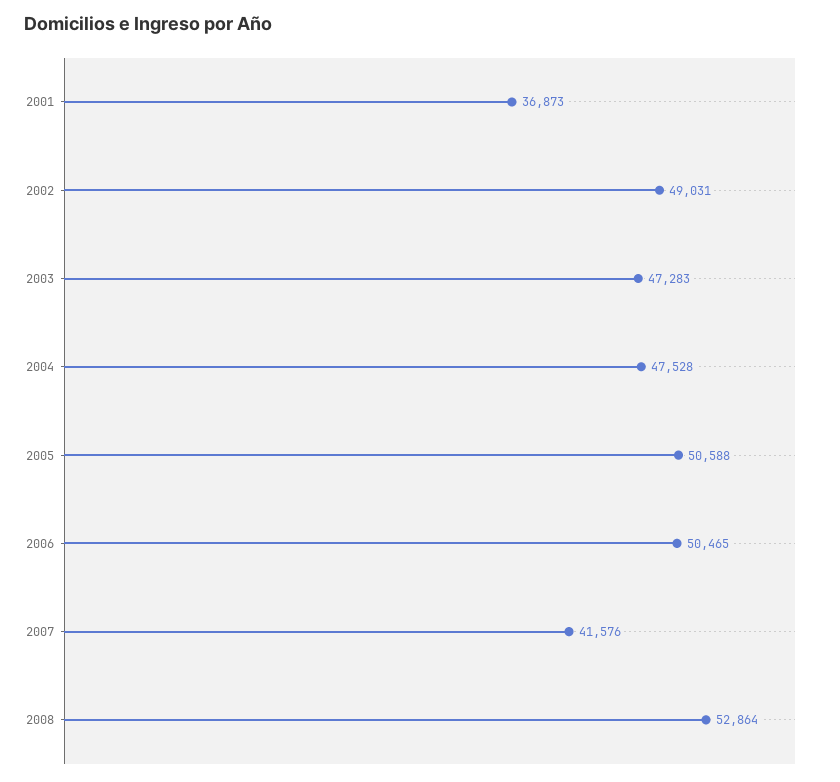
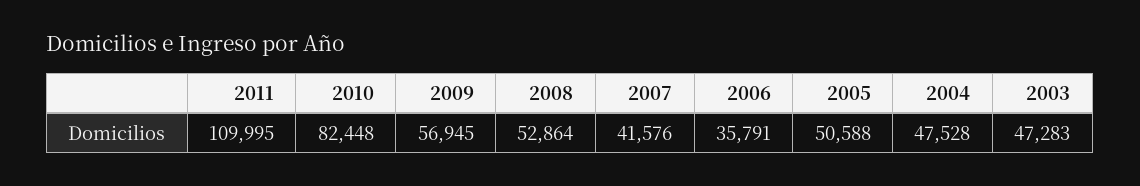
2001: 36873 -> none
2002: 49031 -> none
2006: 50465 -> 35791
2011: none -> 109995
2010: none -> 82448
2009: none -> 56945

